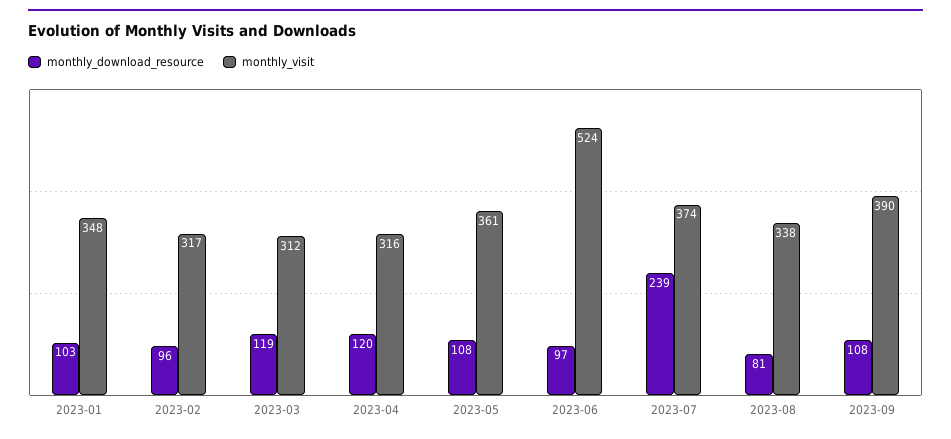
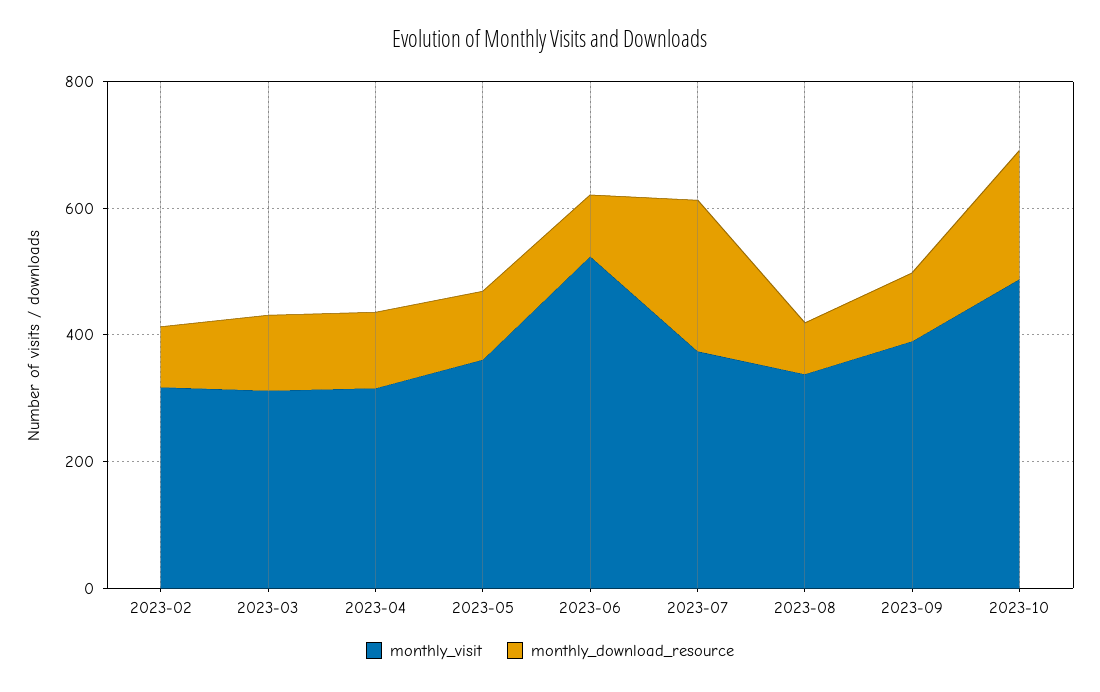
monthly_download_resource, 2023-01: 103 -> none
monthly_visit, 2023-01: 348 -> none
monthly_visit, 2023-10: none -> 500
monthly_download_resource, 2023-10: none -> 200

